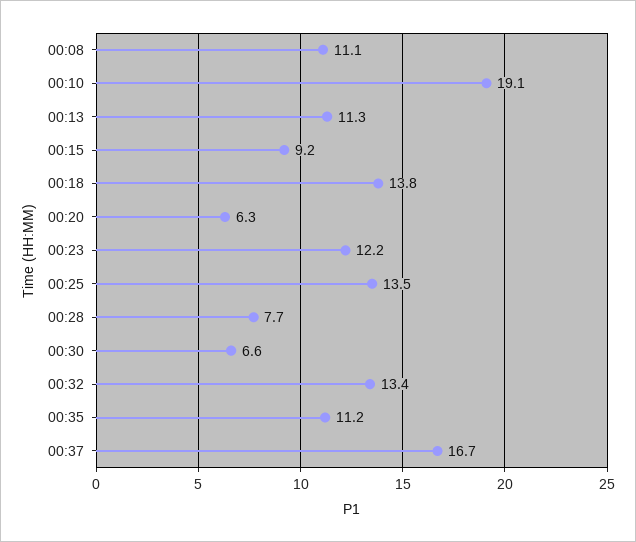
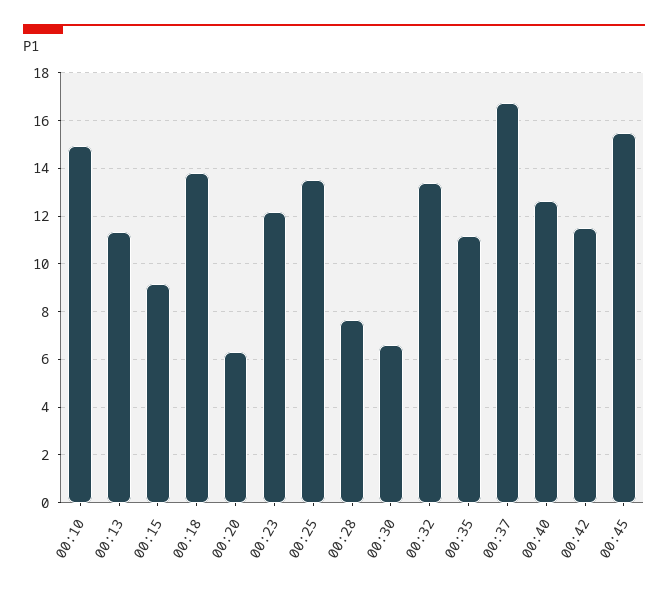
00:08: 11.1 -> none
00:10: 19.1 -> 15
00:40: none -> 12.5
00:42: none -> 11.5
00:45: none -> 15.5

